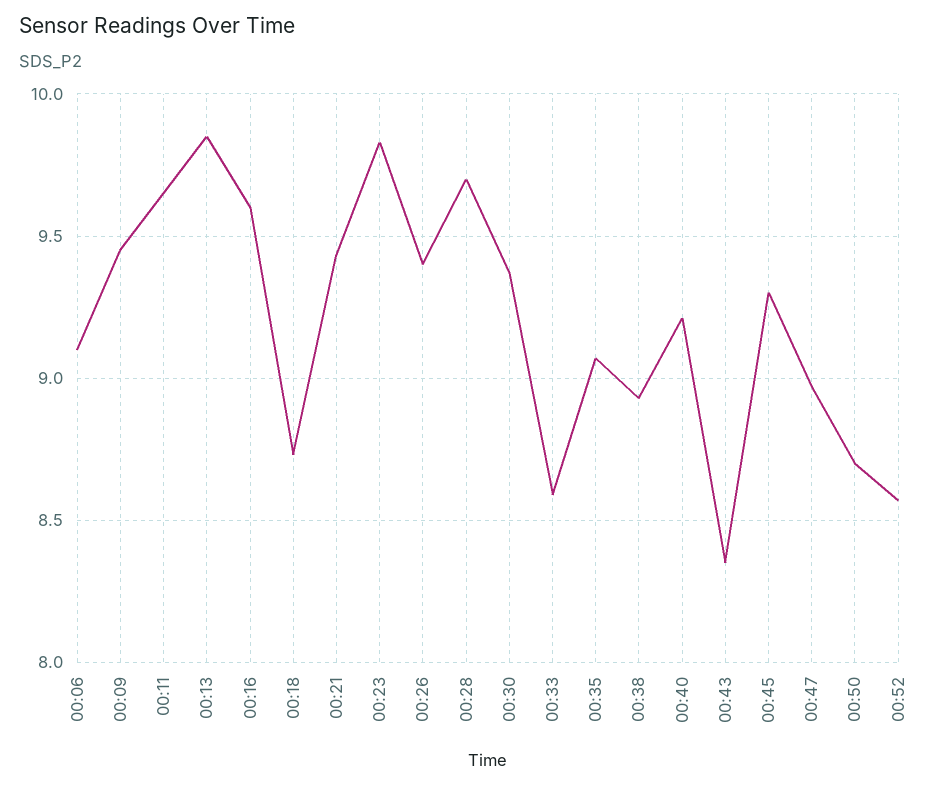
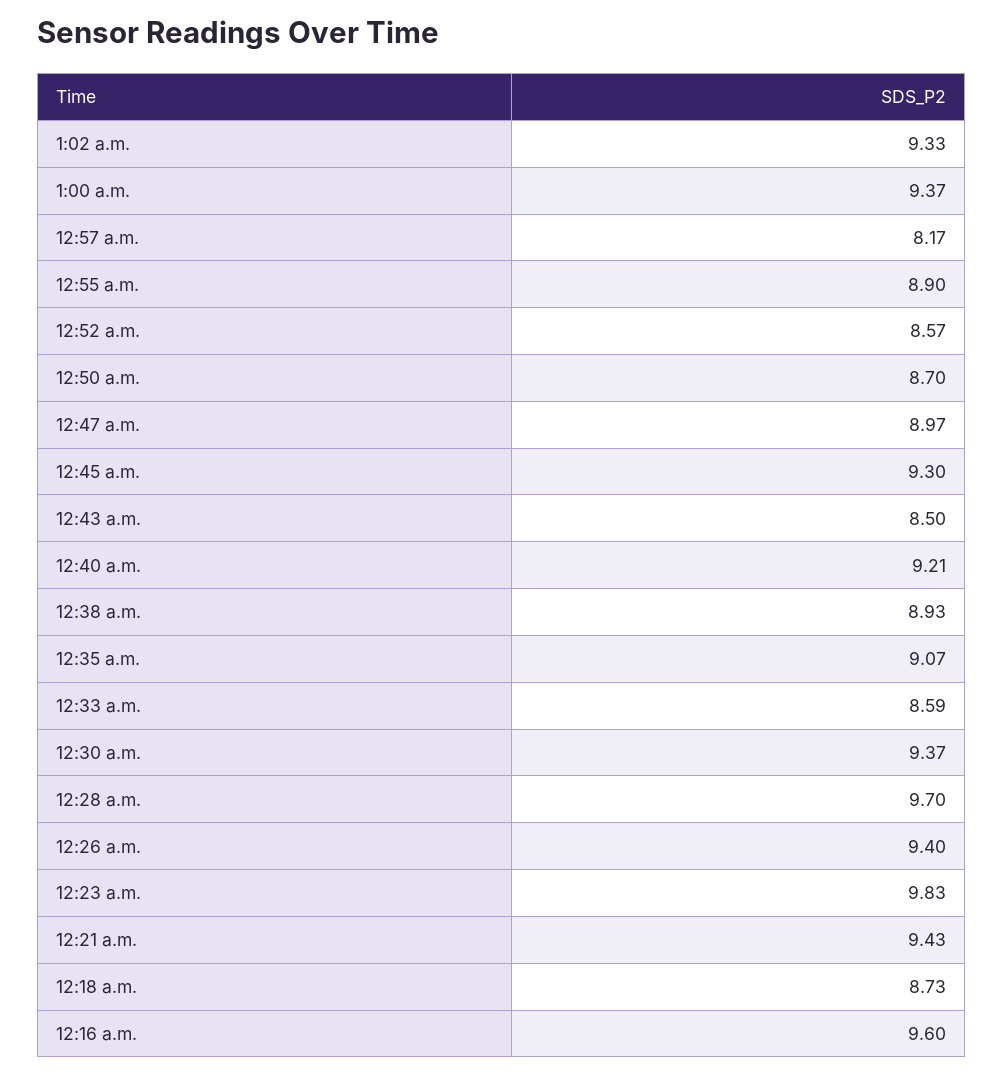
00:06: 9.1 -> none
00:09: 9.45 -> none
00:11: 9.65 -> none
00:13: 9.85 -> none
00:43: 8.35 -> 8.5
1:02 a.m.: none -> 9.33
1:00 a.m.: none -> 9.37
12:57 a.m.: none -> 8.17
12:55 a.m.: none -> 8.9

